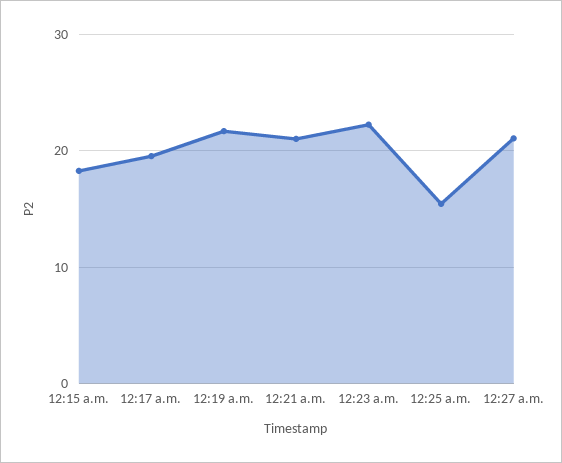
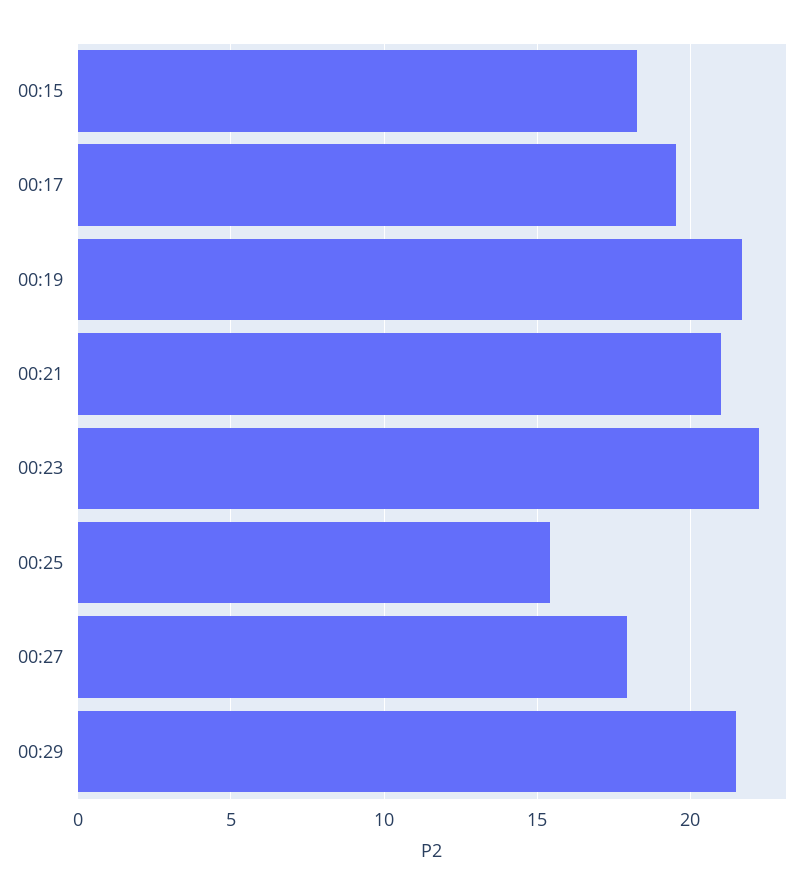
12:27 a.m.: 21 -> 18
00:29: none -> 21.5

